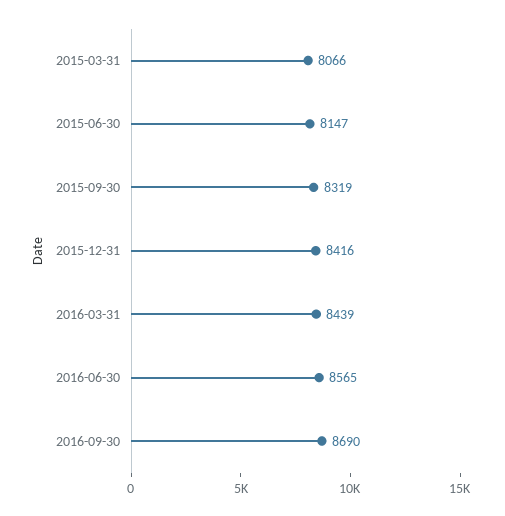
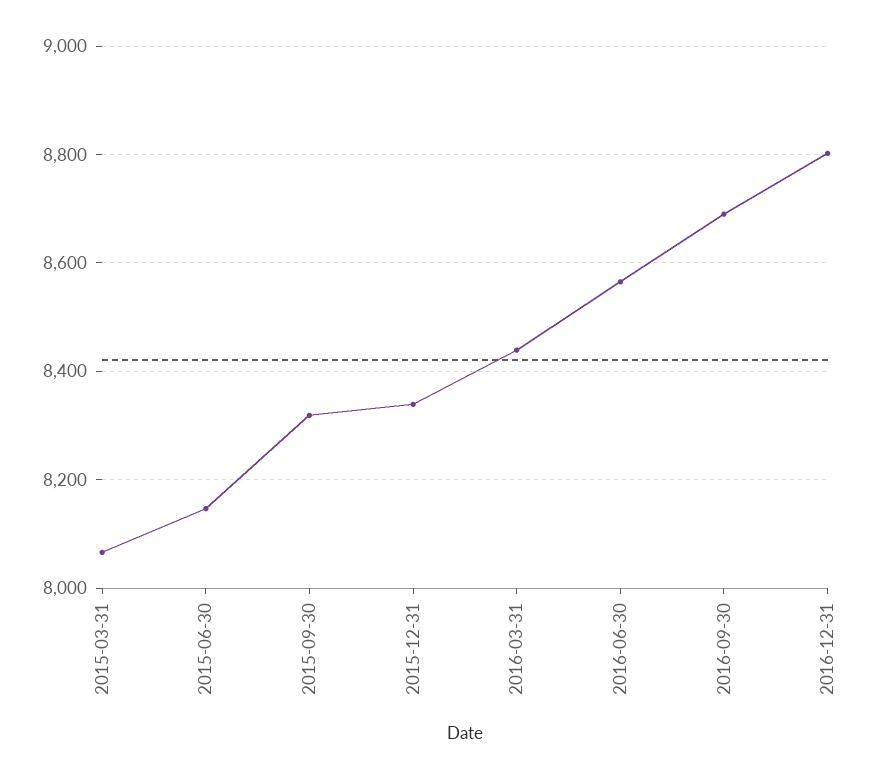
2015-12-31: 8416 -> 8340
2016-12-31: none -> 8800

